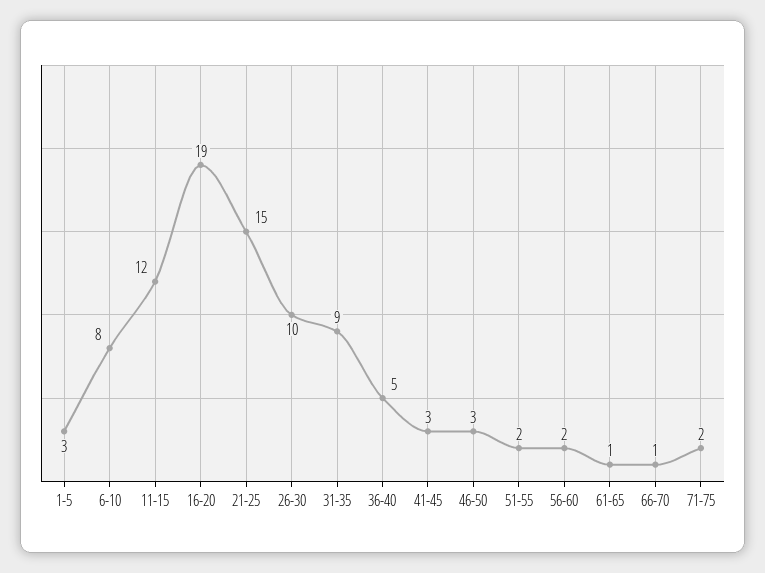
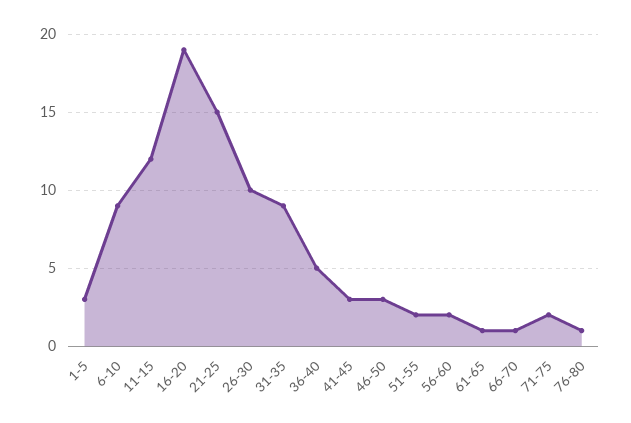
6-10: 8 -> 9
76-80: none -> 1

